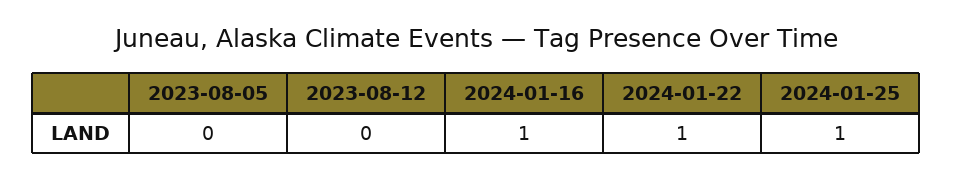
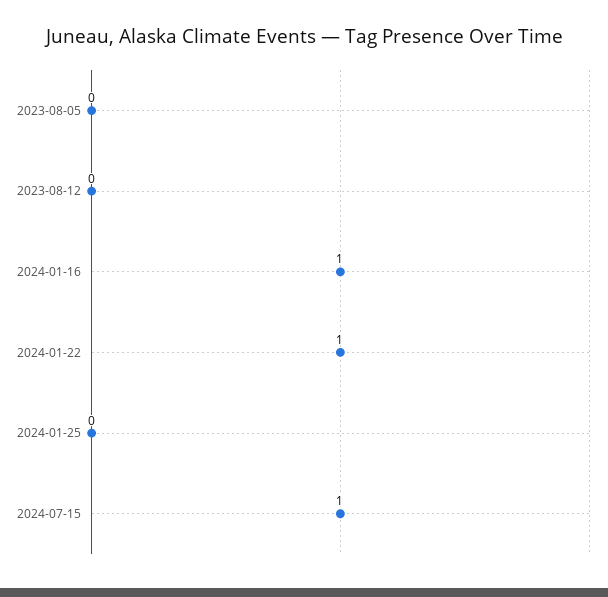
2024-01-25: 1 -> 0
2024-07-15: none -> 1

